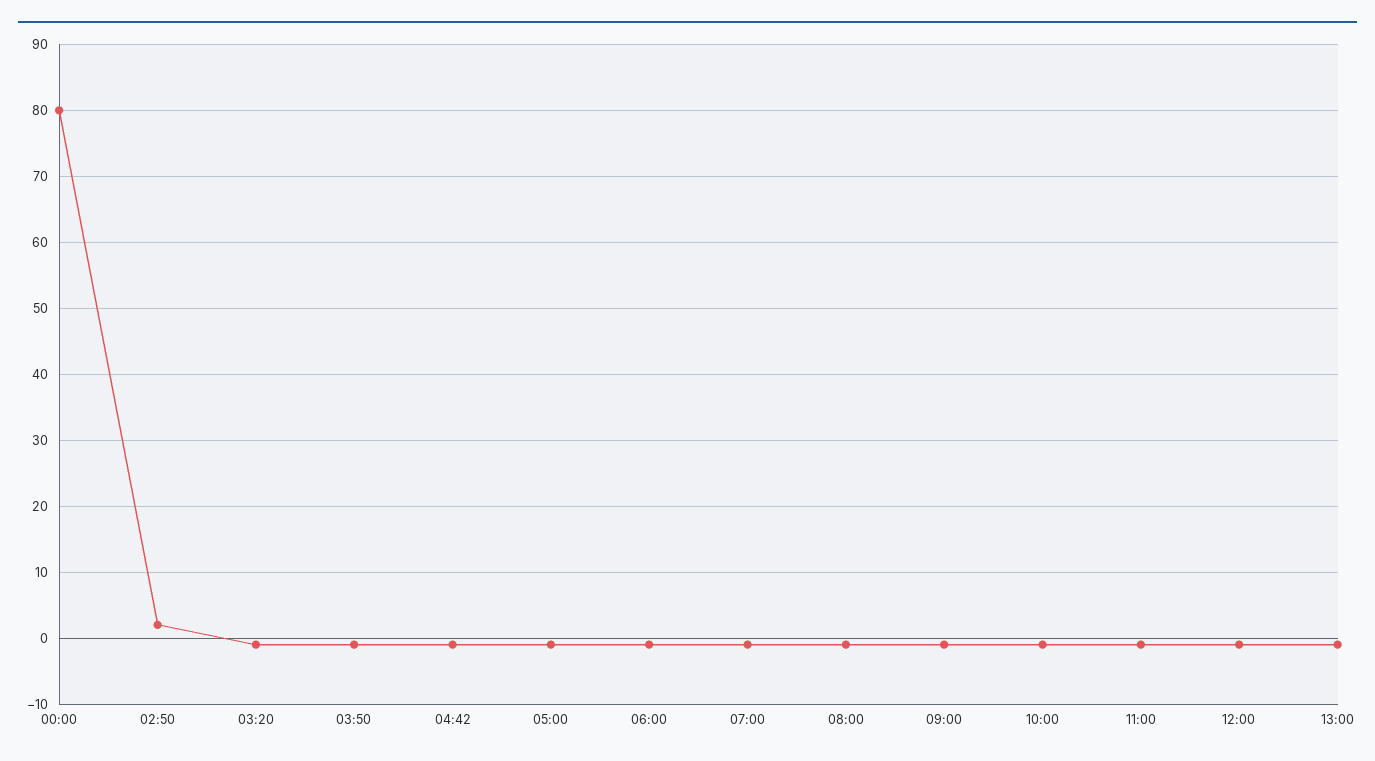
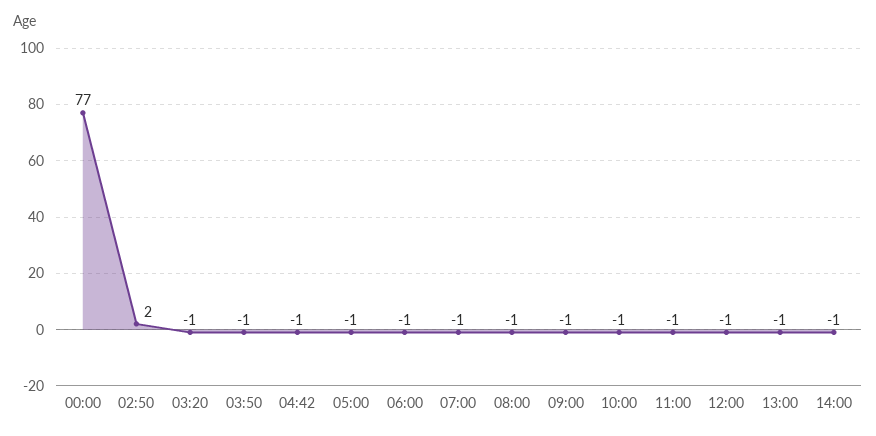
00:00: 80 -> 77
14:00: none -> -1

